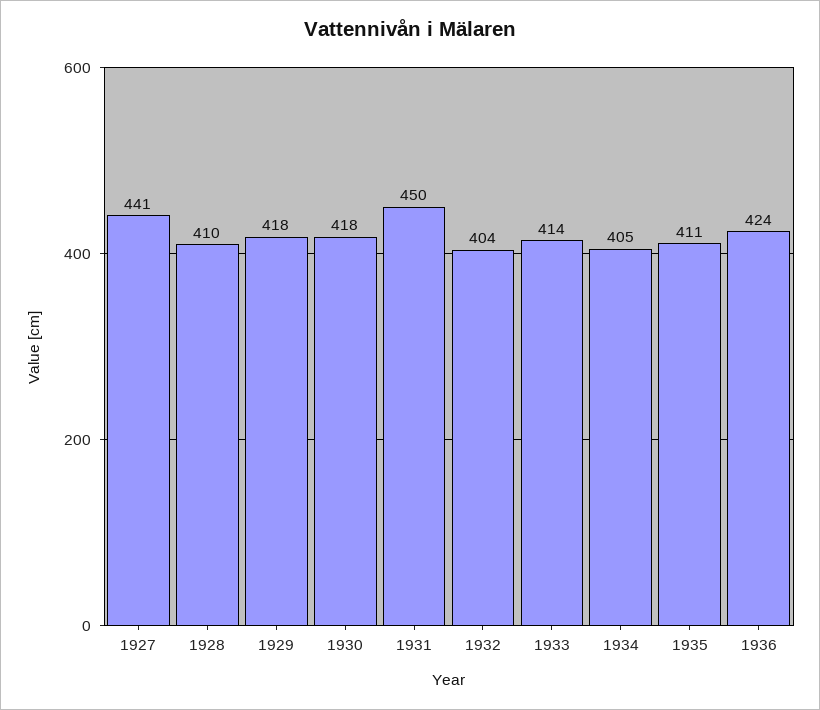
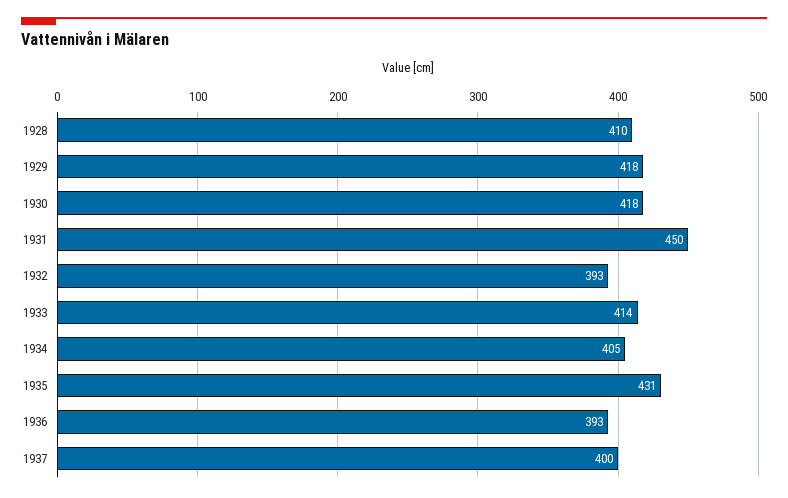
1927: 441 -> none
1932: 404 -> 393
1935: 411 -> 431
1936: 424 -> 393
1937: none -> 400

